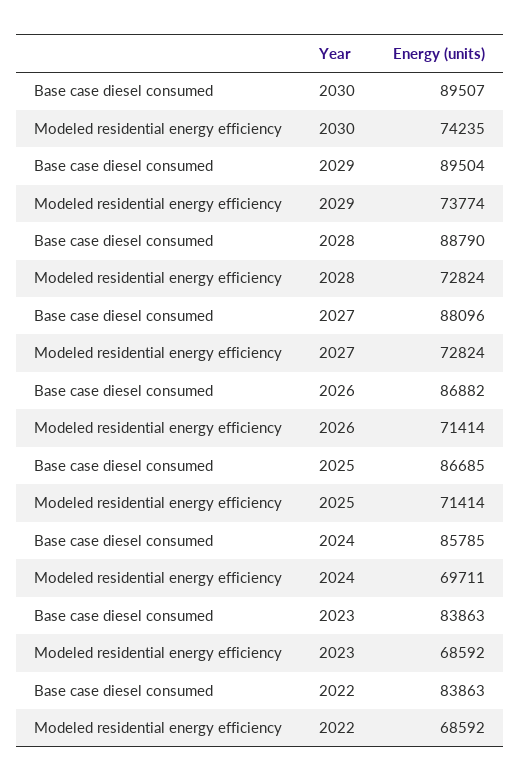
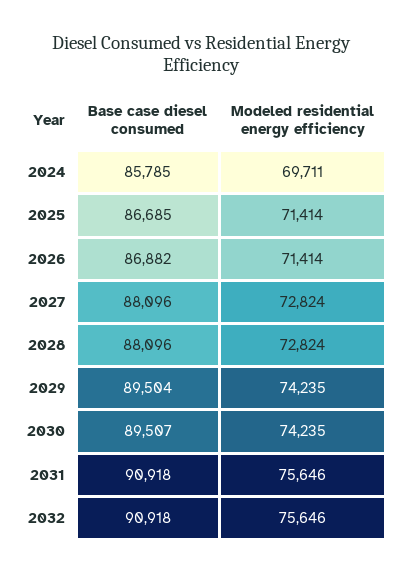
Modeled residential energy efficiency, 2029: 73774 -> 74235
Base case diesel consumed, 2028: 88790 -> 88096
Base case diesel consumed, 2023: 83863 -> none
Modeled residential energy efficiency, 2023: 68592 -> none
Base case diesel consumed, 2022: 83863 -> none
Modeled residential energy efficiency, 2022: 68592 -> none
Base case diesel consumed, 2031: none -> 90918
Modeled residential energy efficiency, 2031: none -> 75646
Base case diesel consumed, 2032: none -> 90918
Modeled residential energy efficiency, 2032: none -> 75646

